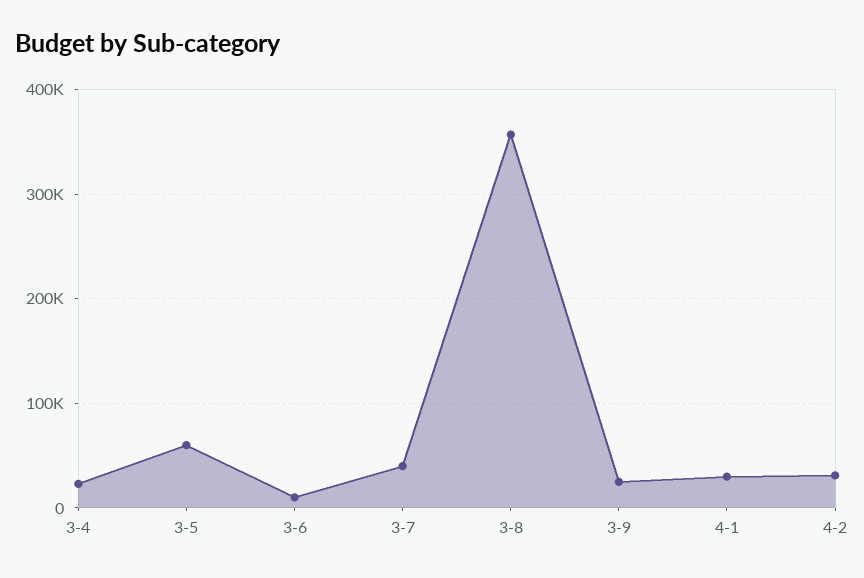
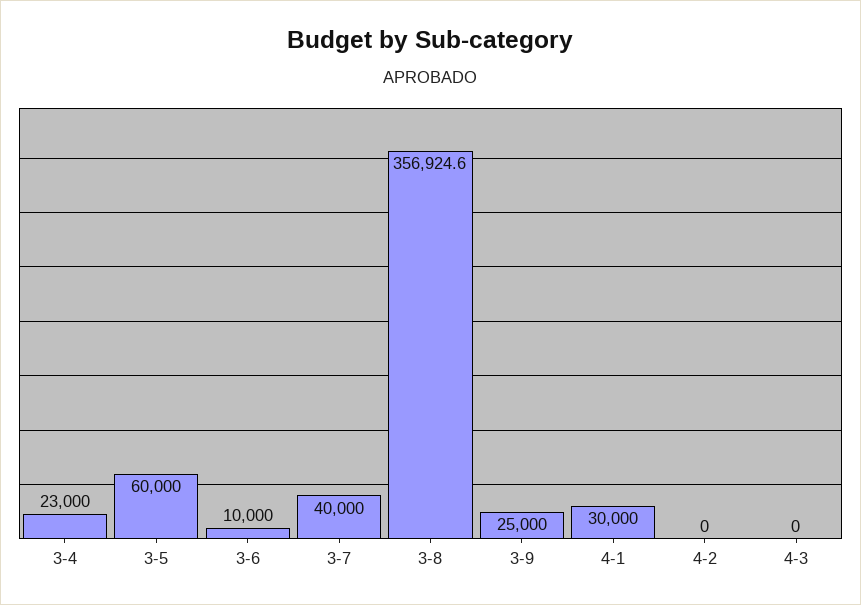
4-2: 30000 -> 0
4-3: none -> 0

